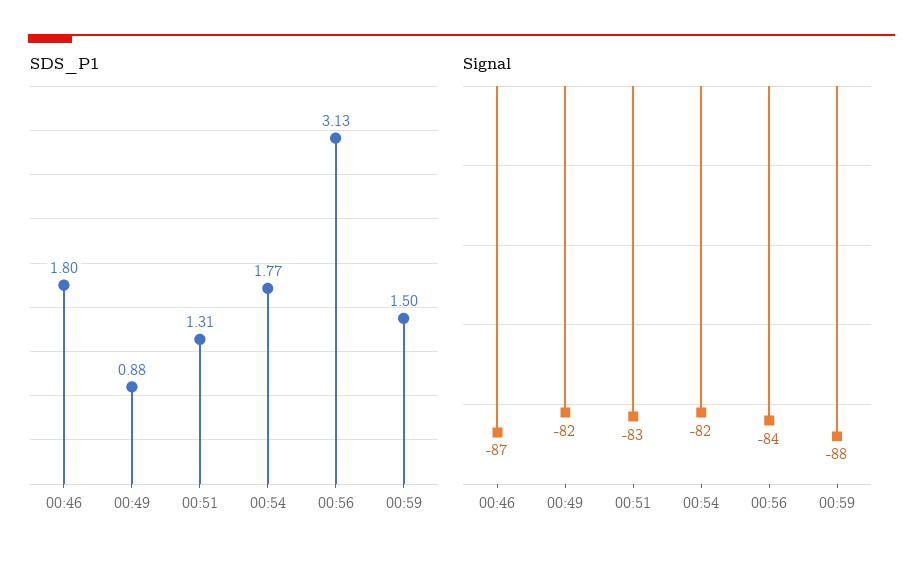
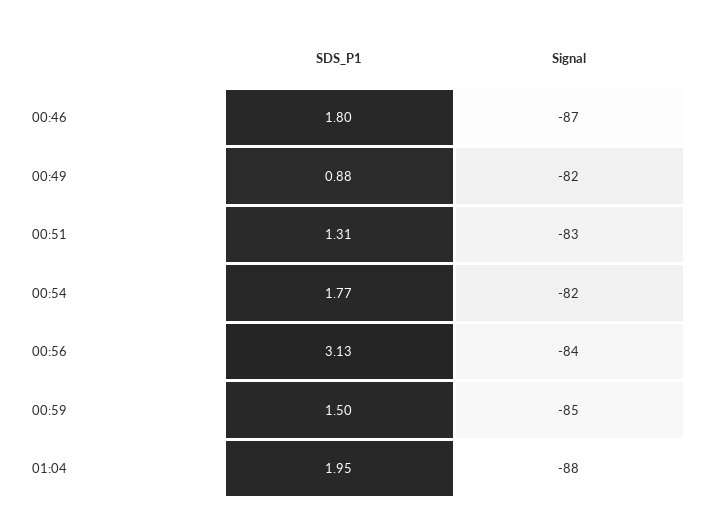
Signal, 00:59: -88 -> -85
SDS_P1, 01:04: none -> 1.95
Signal, 01:04: none -> -88

